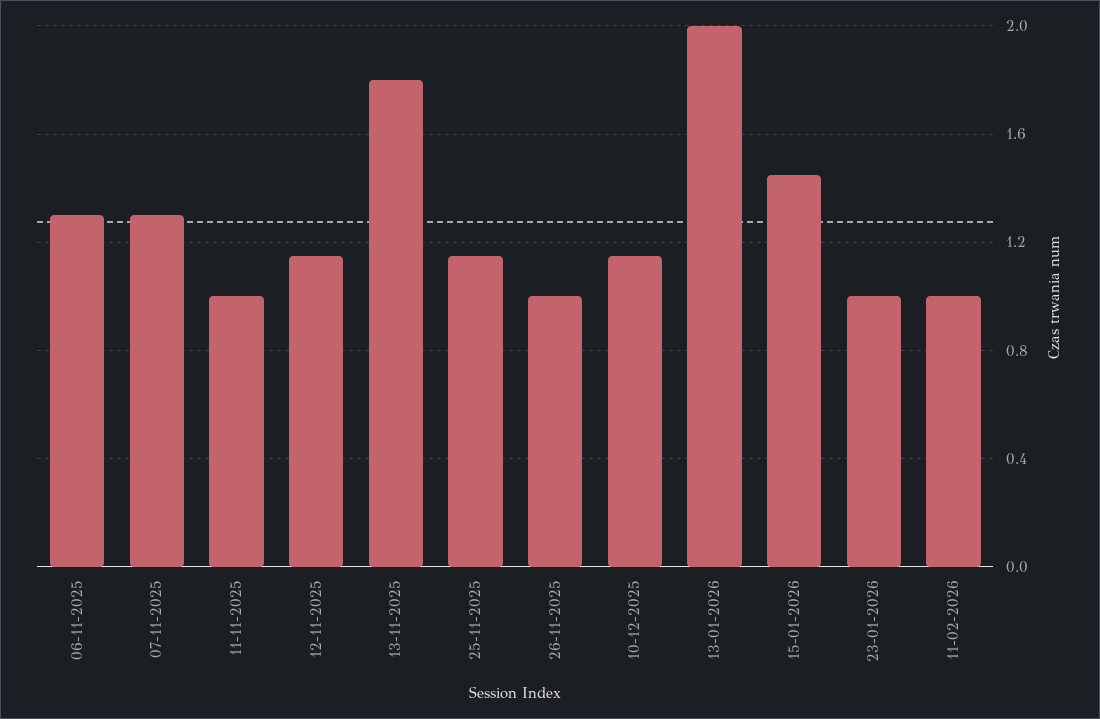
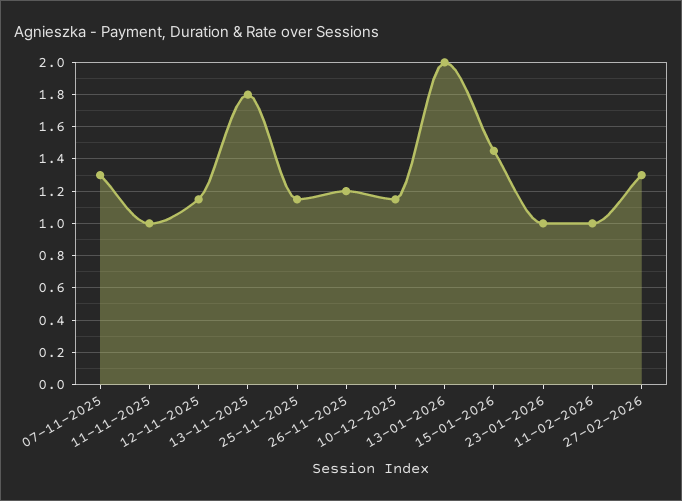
06-11-2025: 1.3 -> none
26-11-2025: 1 -> 1.2
27-02-2026: none -> 1.3

